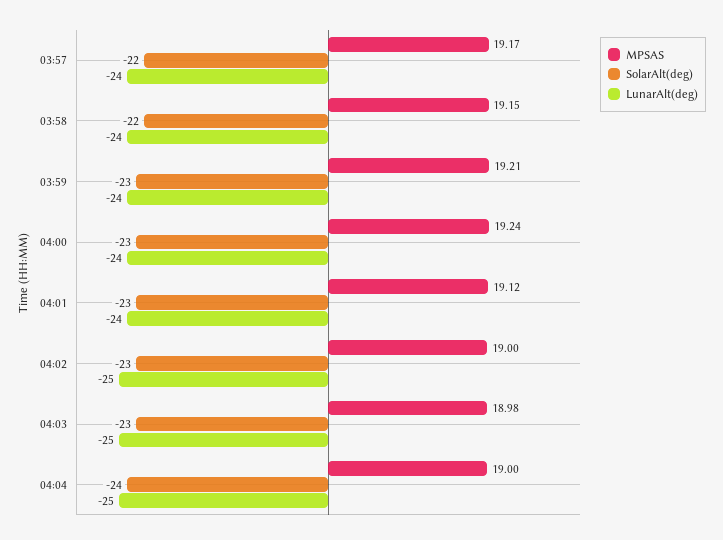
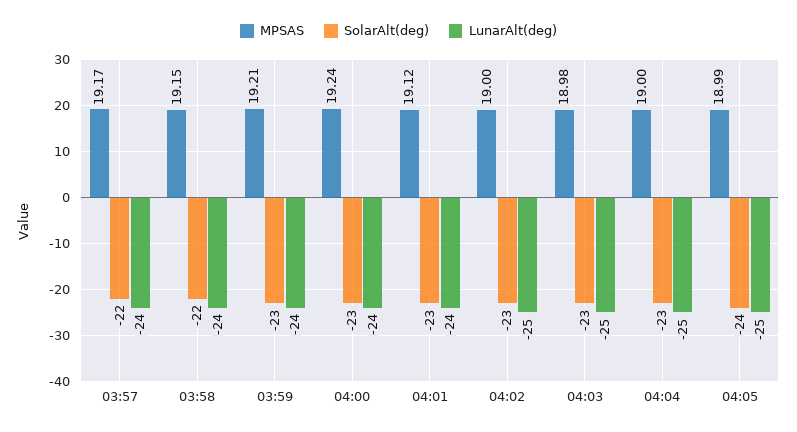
SolarAlt(deg), 04:04: -24 -> -23
MPSAS, 04:05: none -> 18.99
SolarAlt(deg), 04:05: none -> -24
LunarAlt(deg), 04:05: none -> -25

